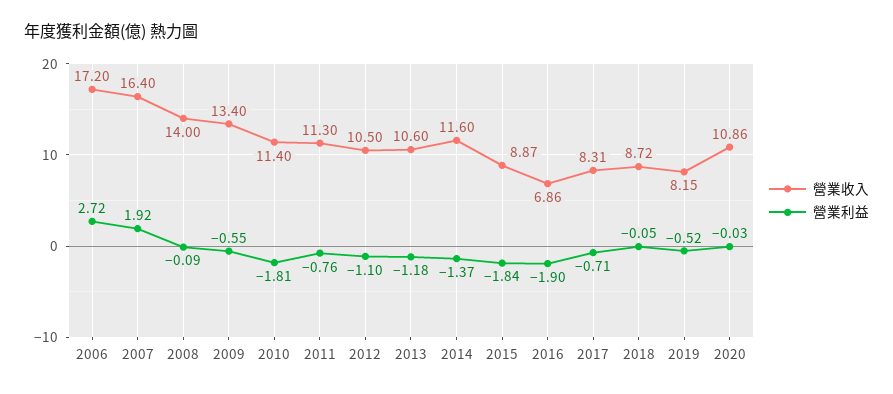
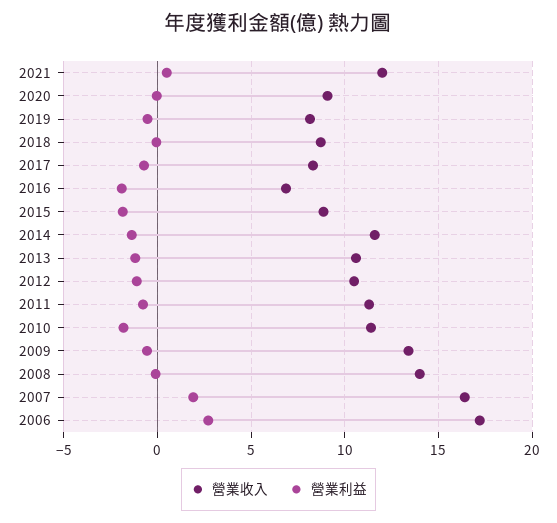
營業收入, 2020: 10.86 -> 9
營業收入, 2021: none -> 12
營業利益, 2021: none -> 0.5

